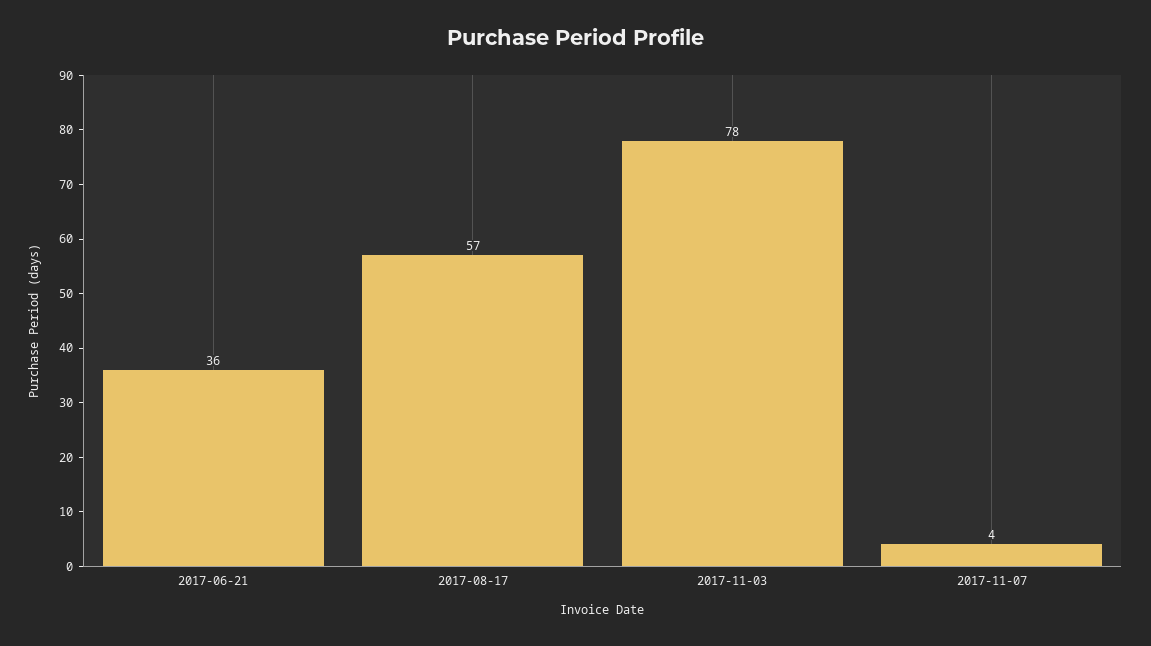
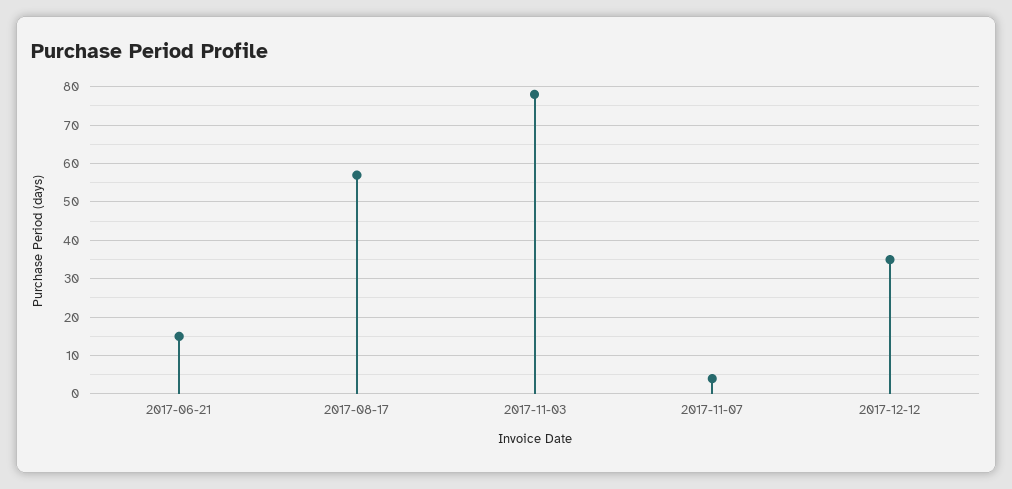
2017-06-21: 36 -> 15
2017-12-12: none -> 35

